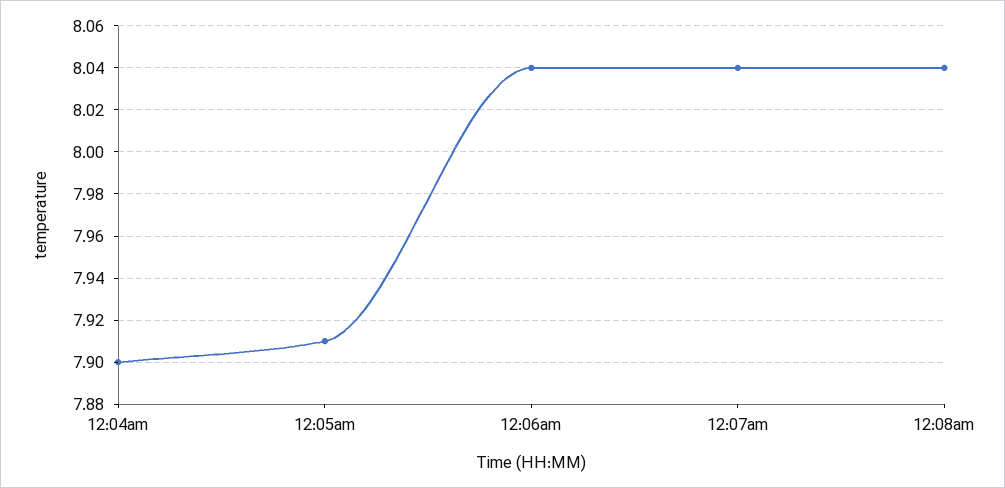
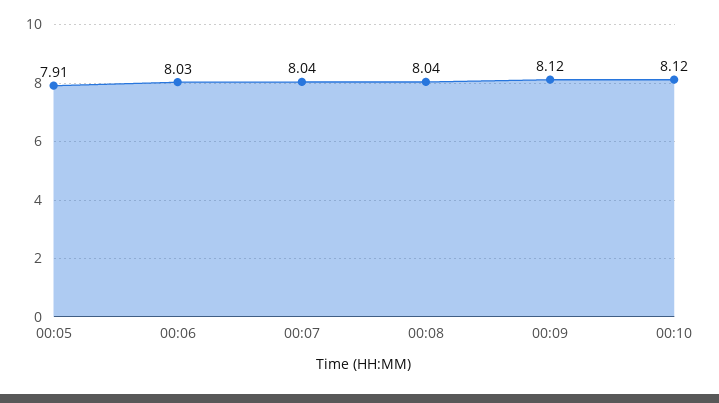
12:04am: 7.9 -> none
12:06am: 8.04 -> 8.03
00:09: none -> 8.12
00:10: none -> 8.12

